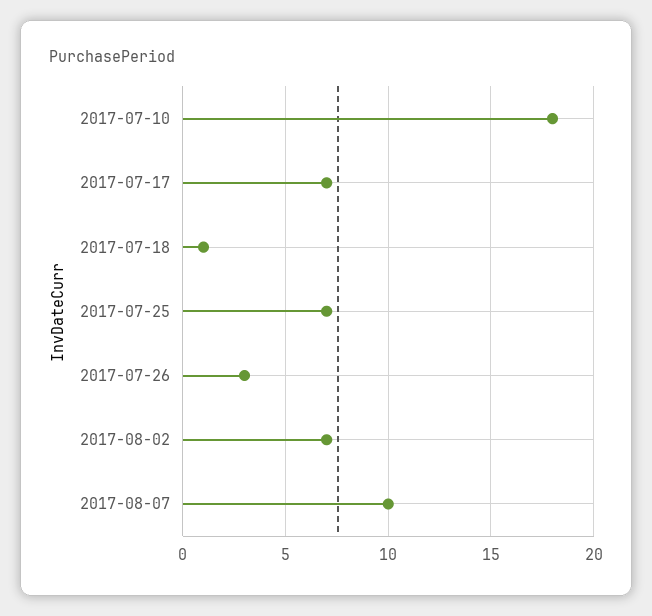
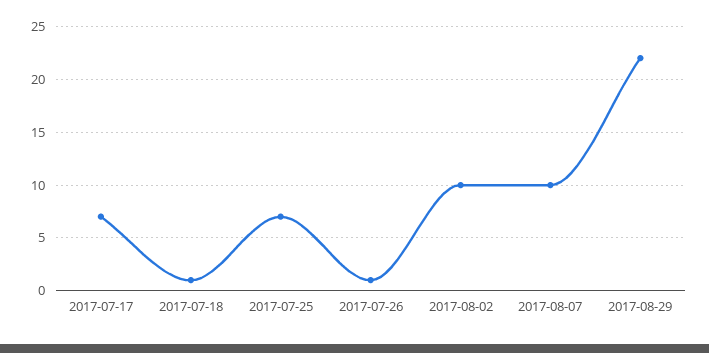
2017-07-10: 18 -> none
2017-07-26: 3 -> 1
2017-08-02: 7 -> 10
2017-08-29: none -> 22

